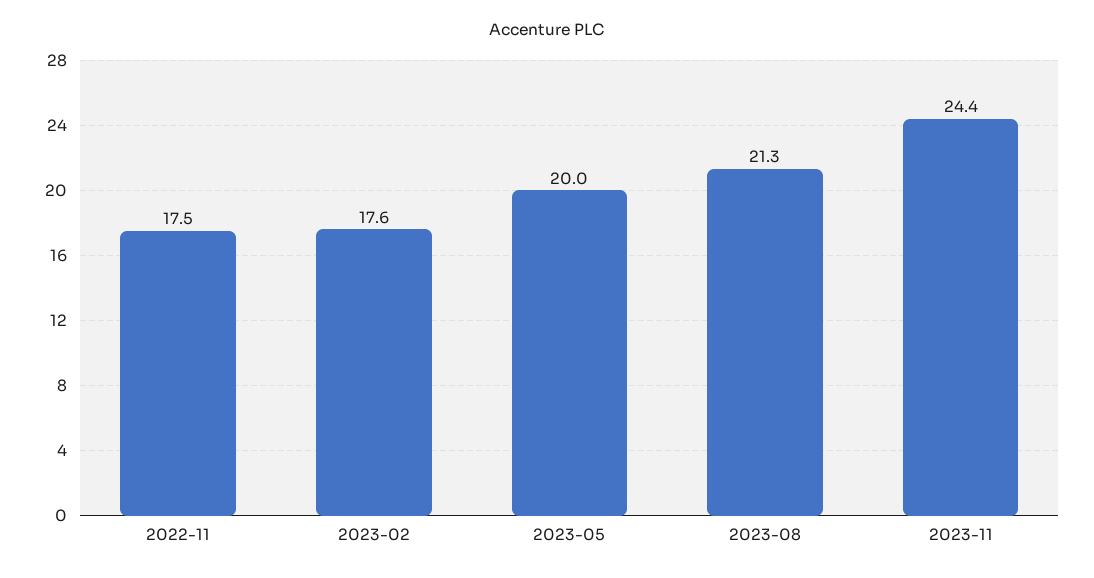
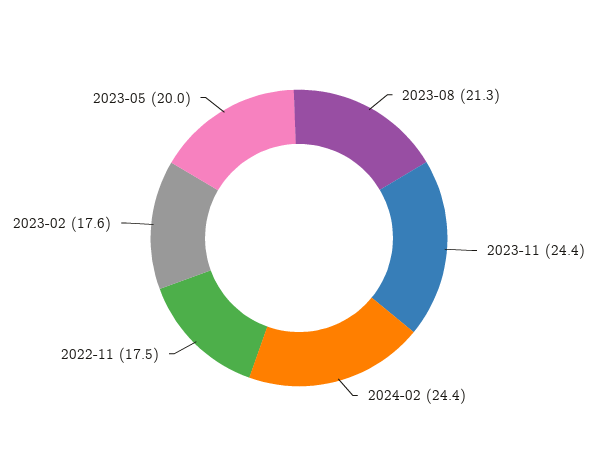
2024-02: none -> 24.4

